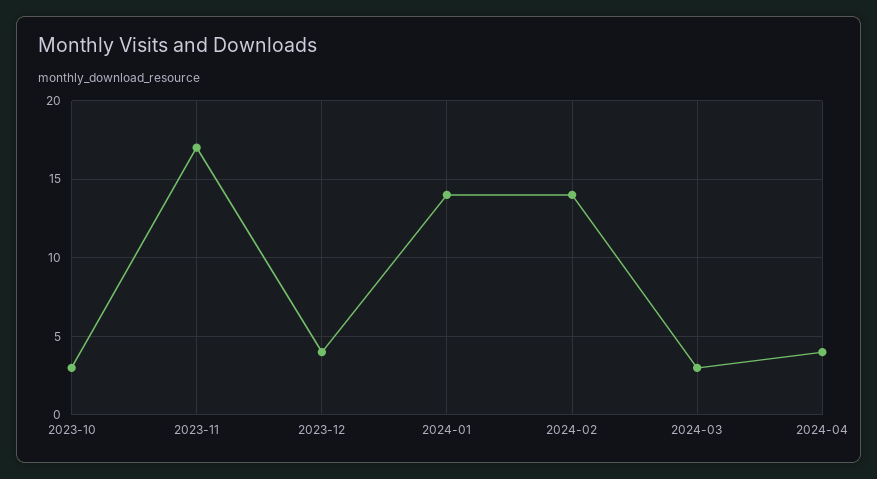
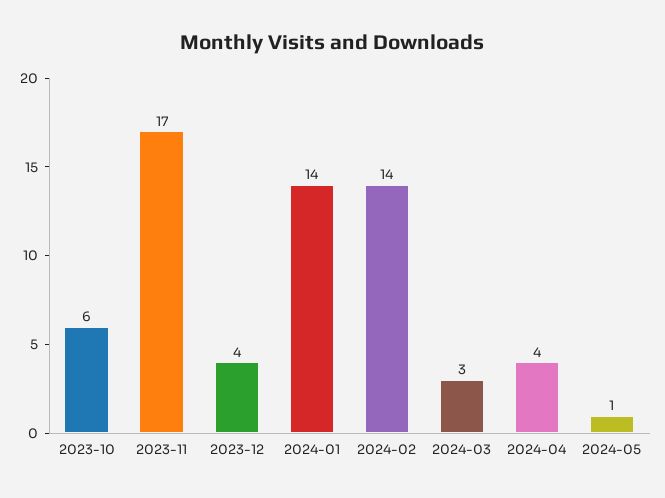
2023-10: 3 -> 6
2024-05: none -> 1

